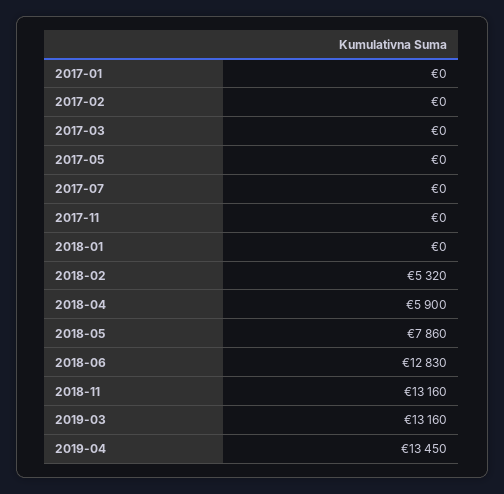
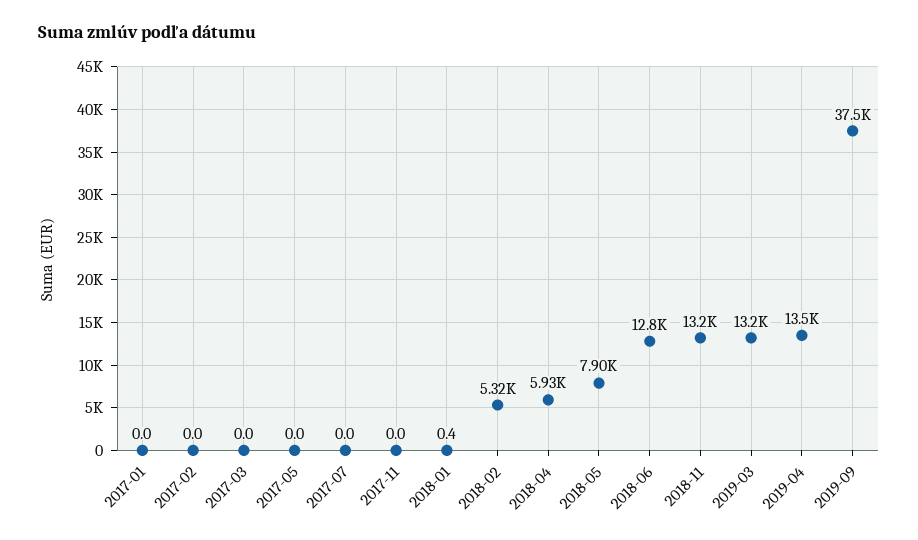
2018-01: 0 -> 0.4
2018-04: 5900 -> 5930
2018-05: 7860 -> 7900
2019-09: none -> 37500

